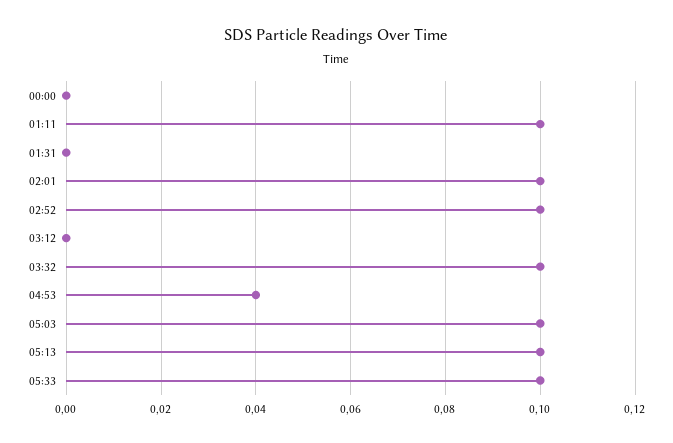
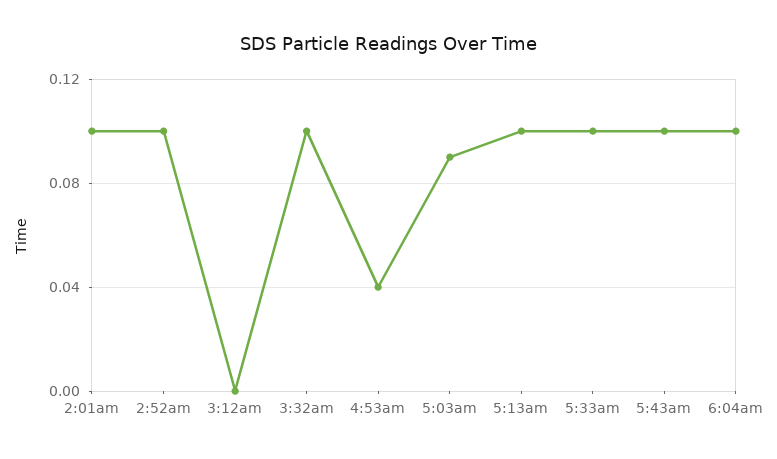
00:00: 0 -> none
01:11: 0.1 -> none
01:31: 0 -> none
05:03: 0.1 -> 0.09
5:43am: none -> 0.1
6:04am: none -> 0.1

